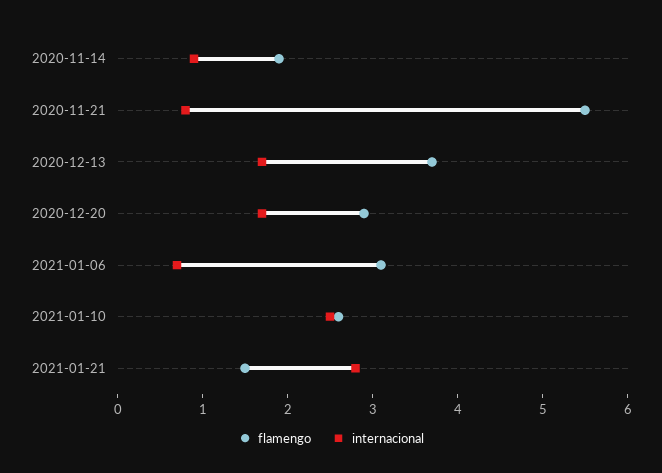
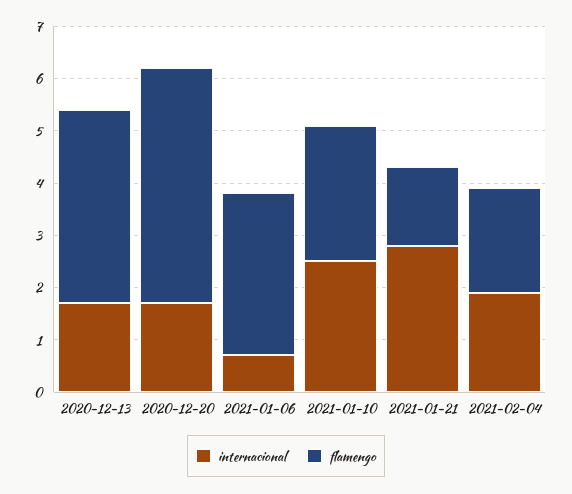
flamengo, 2020-11-14: 1.9 -> none
internacional, 2020-11-14: 0.9 -> none
flamengo, 2020-11-21: 5.5 -> none
internacional, 2020-11-21: 0.8 -> none
flamengo, 2020-12-20: 2.9 -> 4.5
internacional, 2021-02-04: none -> 2
flamengo, 2021-02-04: none -> 2

